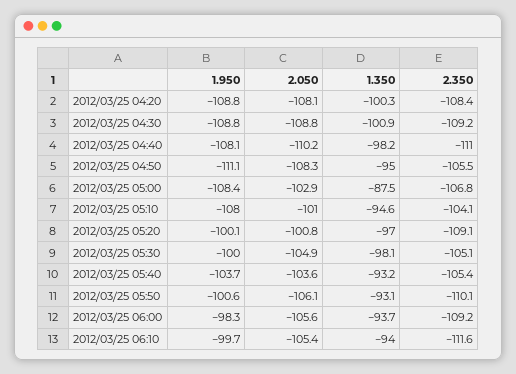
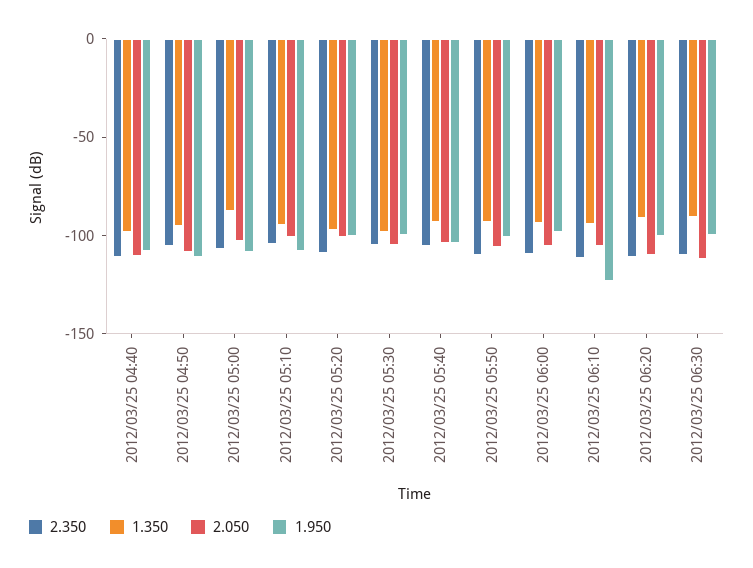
1.950, 2012/03/25 04:20: -108.8 -> none
2.050, 2012/03/25 04:20: -108.1 -> none
1.350, 2012/03/25 04:20: -100.3 -> none
2.350, 2012/03/25 04:20: -108.4 -> none
1.950, 2012/03/25 04:30: -108.8 -> none
2.050, 2012/03/25 04:30: -108.8 -> none
1.350, 2012/03/25 04:30: -100.9 -> none
2.350, 2012/03/25 04:30: -109.2 -> none
1.950, 2012/03/25 06:10: -99.7 -> -120
2.350, 2012/03/25 06:20: none -> -110
1.350, 2012/03/25 06:20: none -> -90
2.050, 2012/03/25 06:20: none -> -110
1.950, 2012/03/25 06:20: none -> -100
2.350, 2012/03/25 06:30: none -> -110
1.350, 2012/03/25 06:30: none -> -90
2.050, 2012/03/25 06:30: none -> -110
1.950, 2012/03/25 06:30: none -> -100

